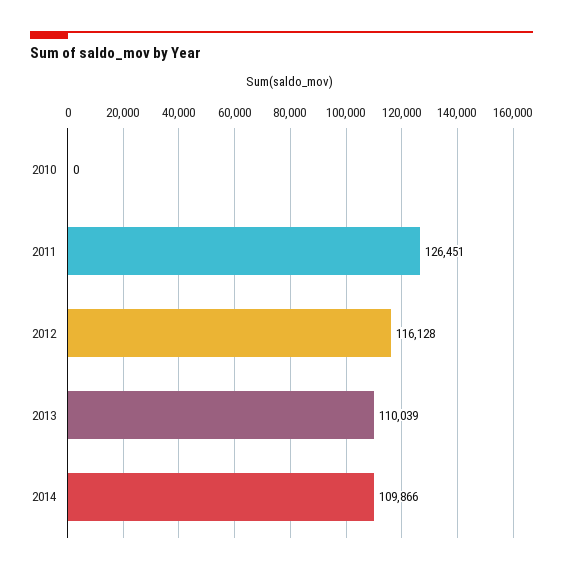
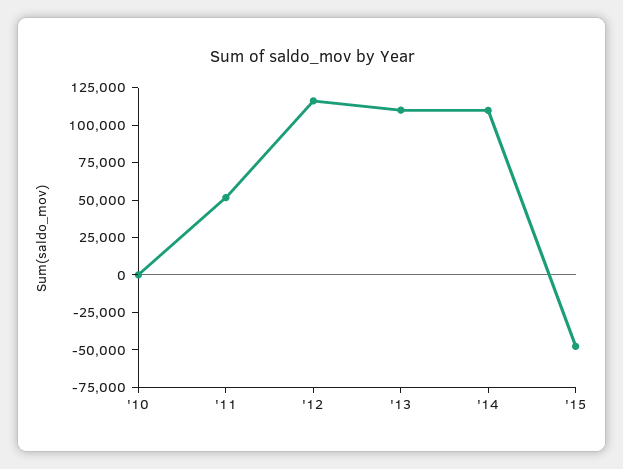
2011: 126451 -> 50000
'15: none -> -50000

